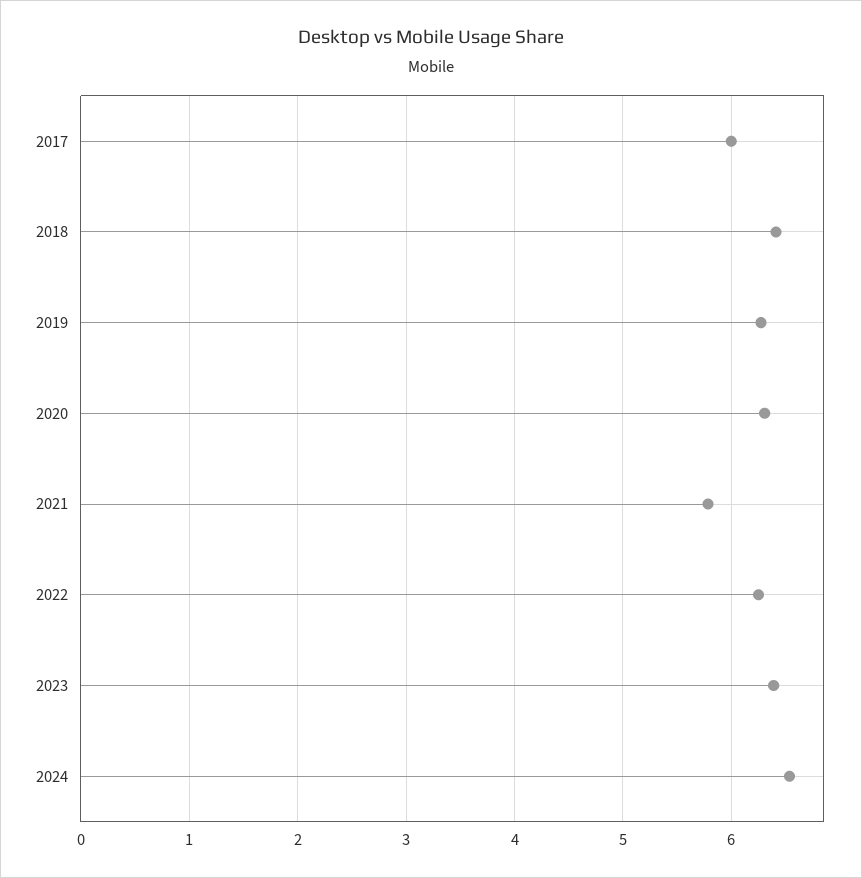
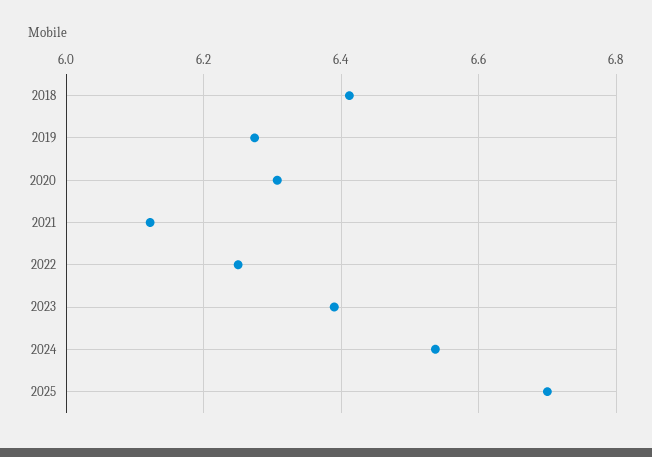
2017: 6 -> none
2021: 5.8 -> 6.12
2025: none -> 6.7

